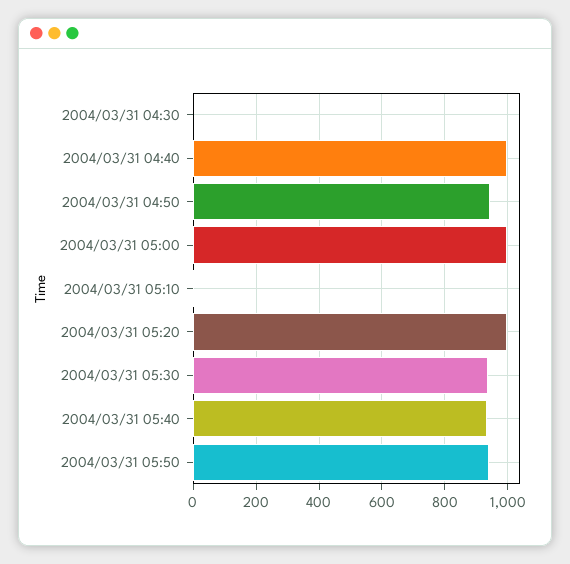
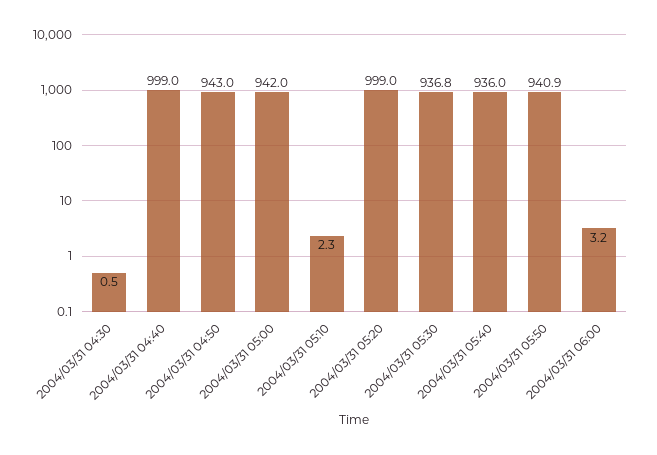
2004/03/31 05:00: 1000 -> 942
2004/03/31 06:00: none -> 3.2

